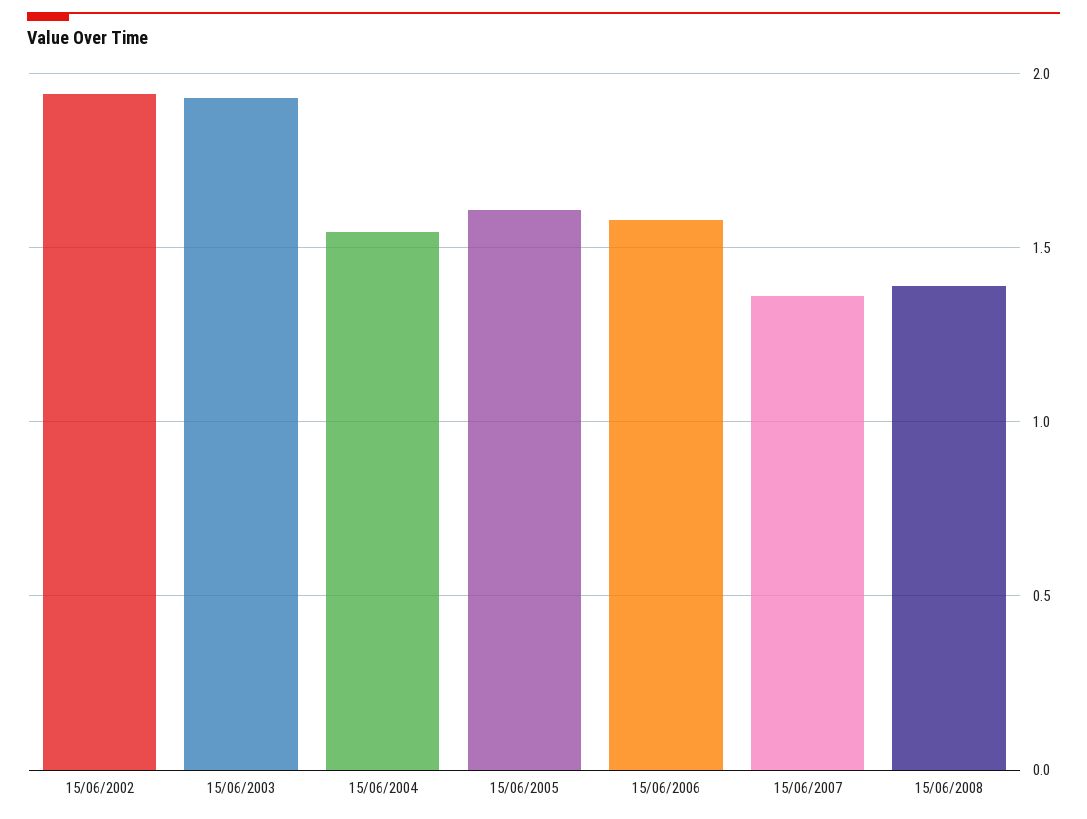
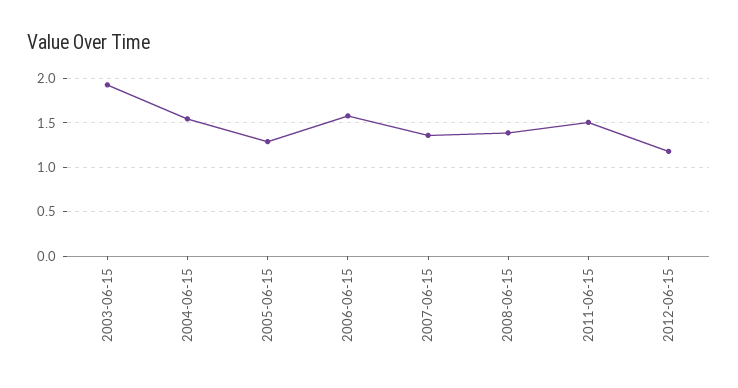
15/06/2002: 1.95 -> none
15/06/2005: 1.6 -> 1.3
2011-06-15: none -> 1.5
2012-06-15: none -> 1.2

